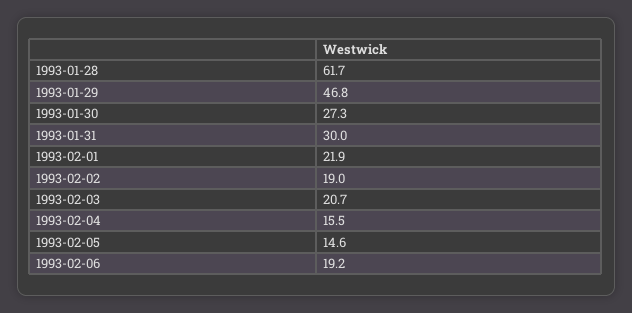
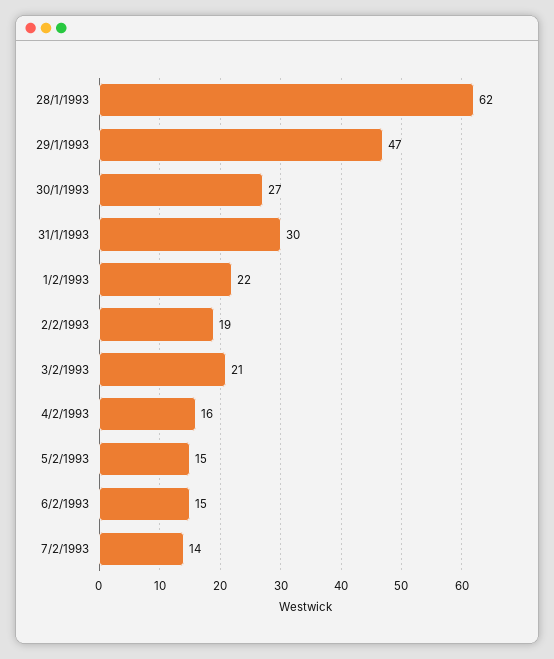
1993-02-06: 19.2 -> 15
7/2/1993: none -> 14

